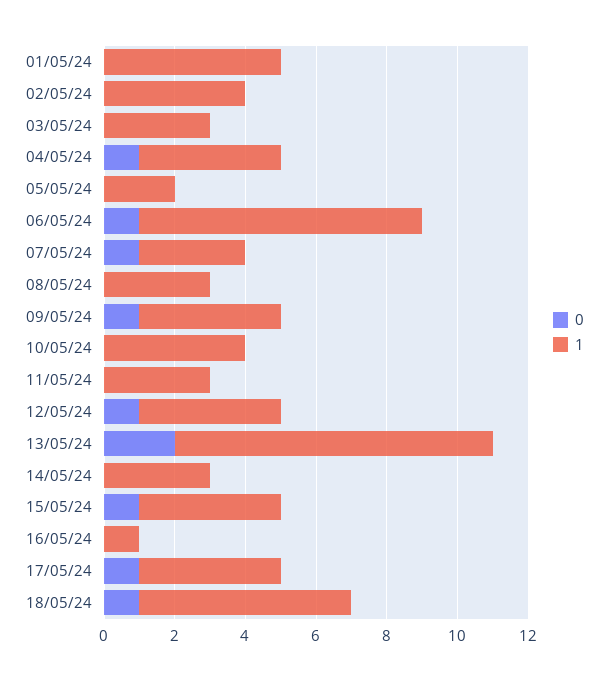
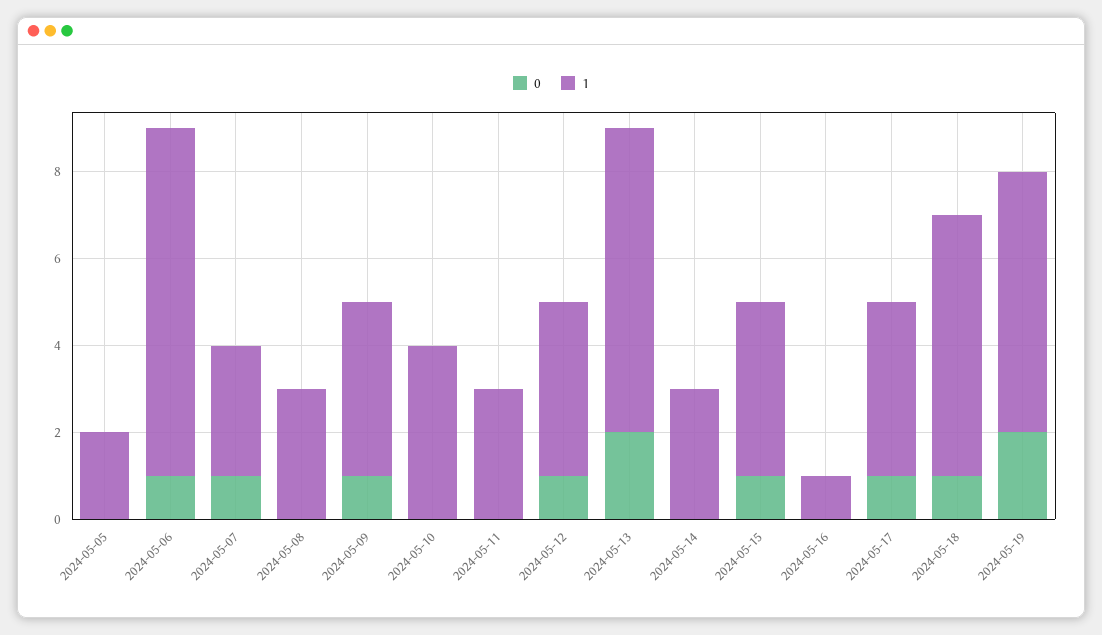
0, 01/05/24: 0 -> none
1, 01/05/24: 5 -> none
0, 02/05/24: 0 -> none
1, 02/05/24: 4 -> none
0, 03/05/24: 0 -> none
1, 03/05/24: 3 -> none
0, 04/05/24: 1 -> none
1, 04/05/24: 4 -> none
1, 13/05/24: 9 -> 7
0, 2024-05-19: none -> 2
1, 2024-05-19: none -> 6

